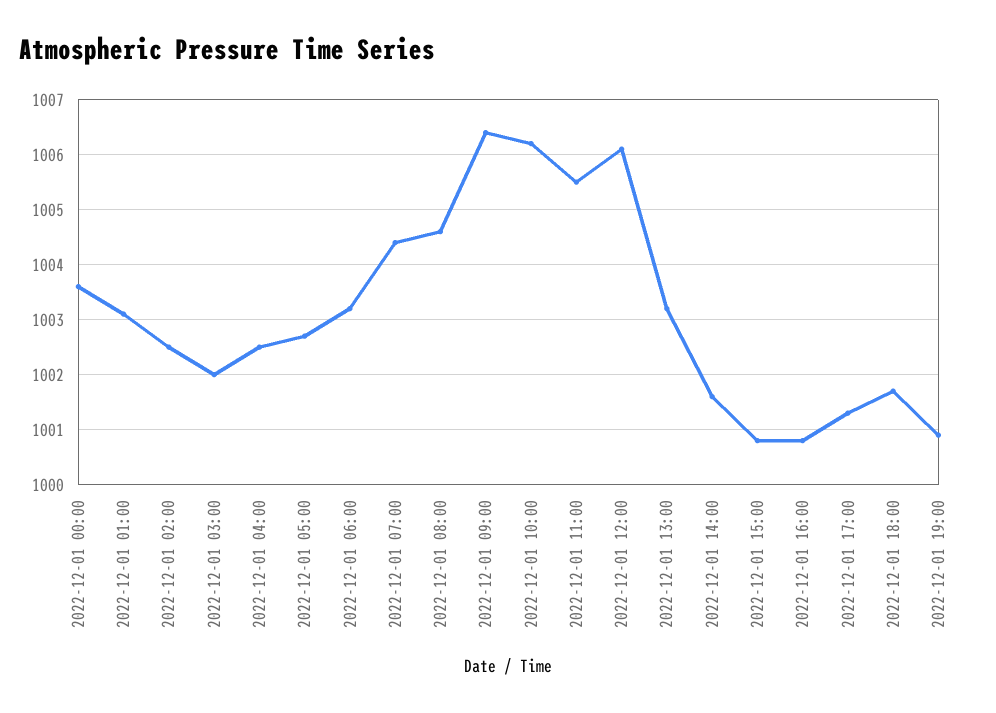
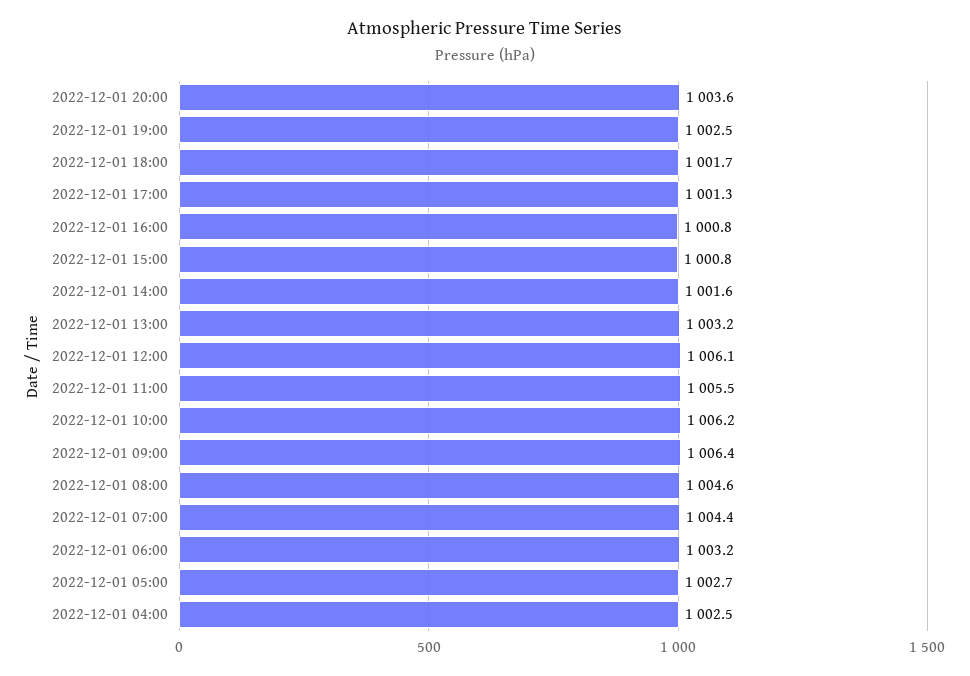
2022-12-01 00:00: 1003.5 -> none
2022-12-01 01:00: 1003 -> none
2022-12-01 02:00: 1002.5 -> none
2022-12-01 03:00: 1002 -> none
2022-12-01 19:00: 1001 -> 1002.5
2022-12-01 20:00: none -> 1003.6

